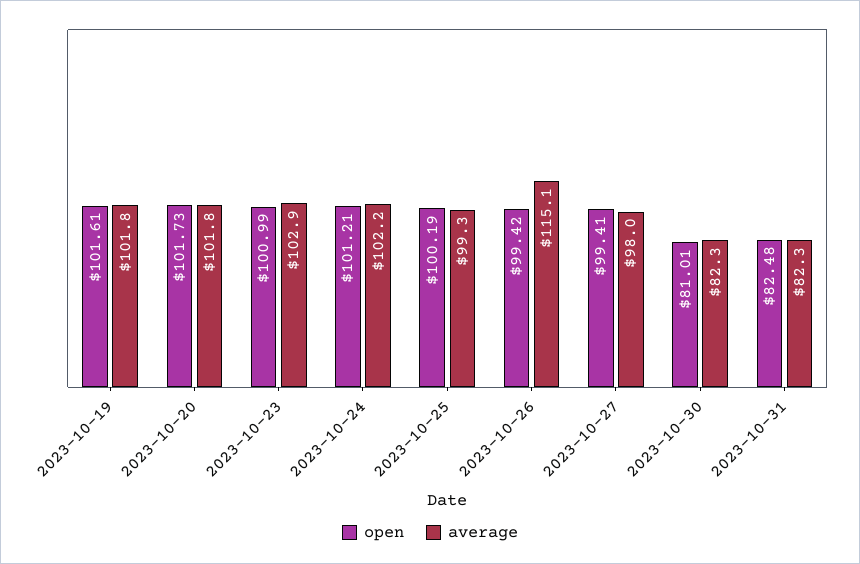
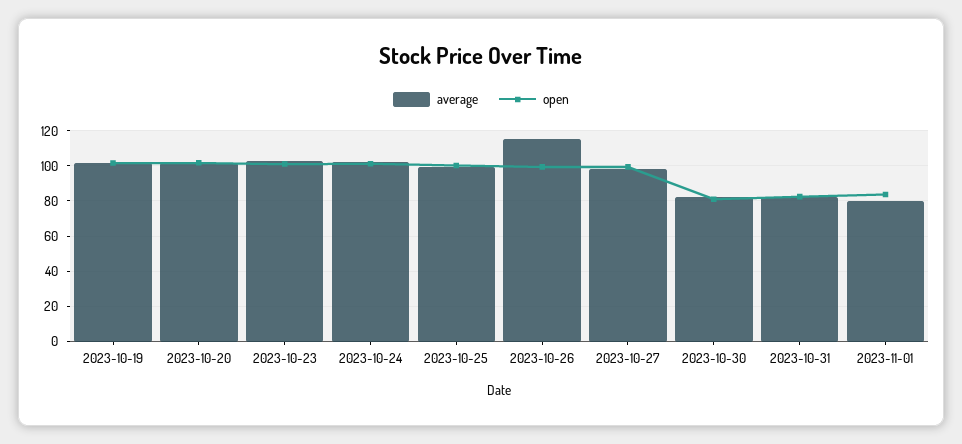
average, 2023-11-01: none -> 80
open, 2023-11-01: none -> 85

